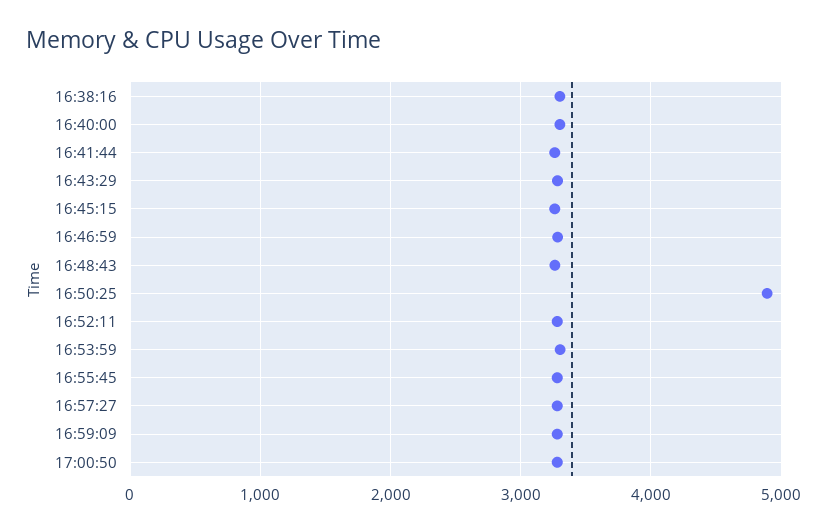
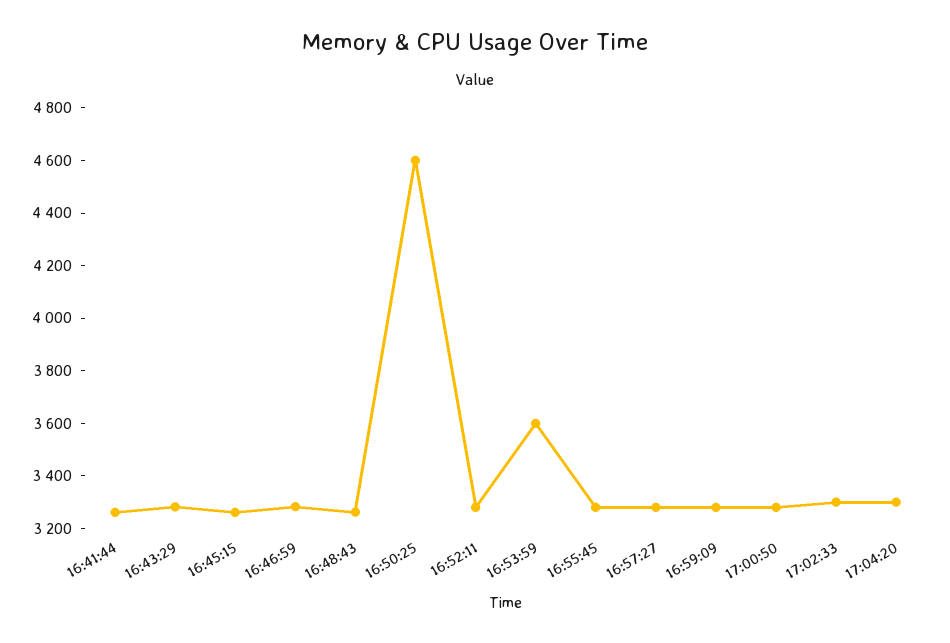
16:38:16: 3300 -> none
16:40:00: 3300 -> none
16:50:25: 4900 -> 4600
16:53:59: 3300 -> 3600
17:02:33: none -> 3300
17:04:20: none -> 3300

